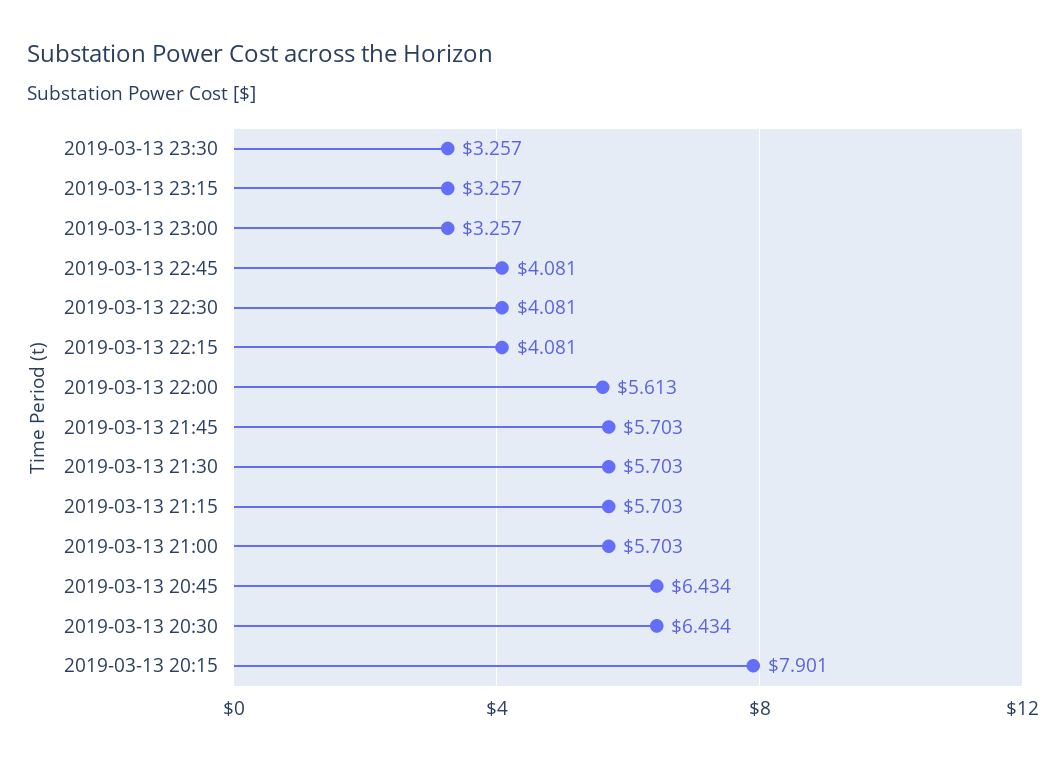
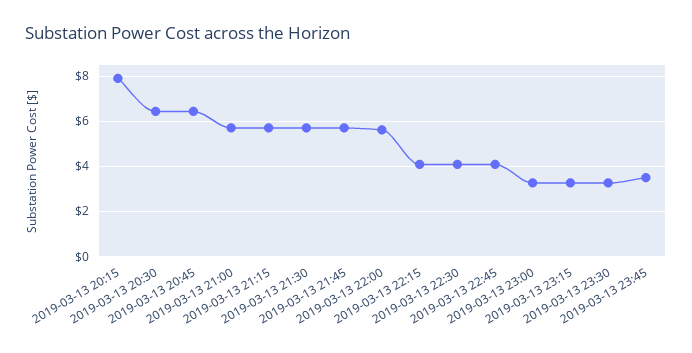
2019-03-13 23:45: none -> 3.5

